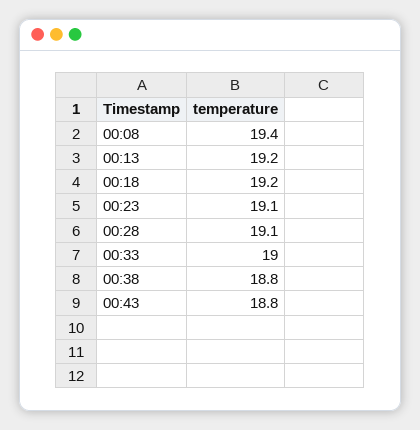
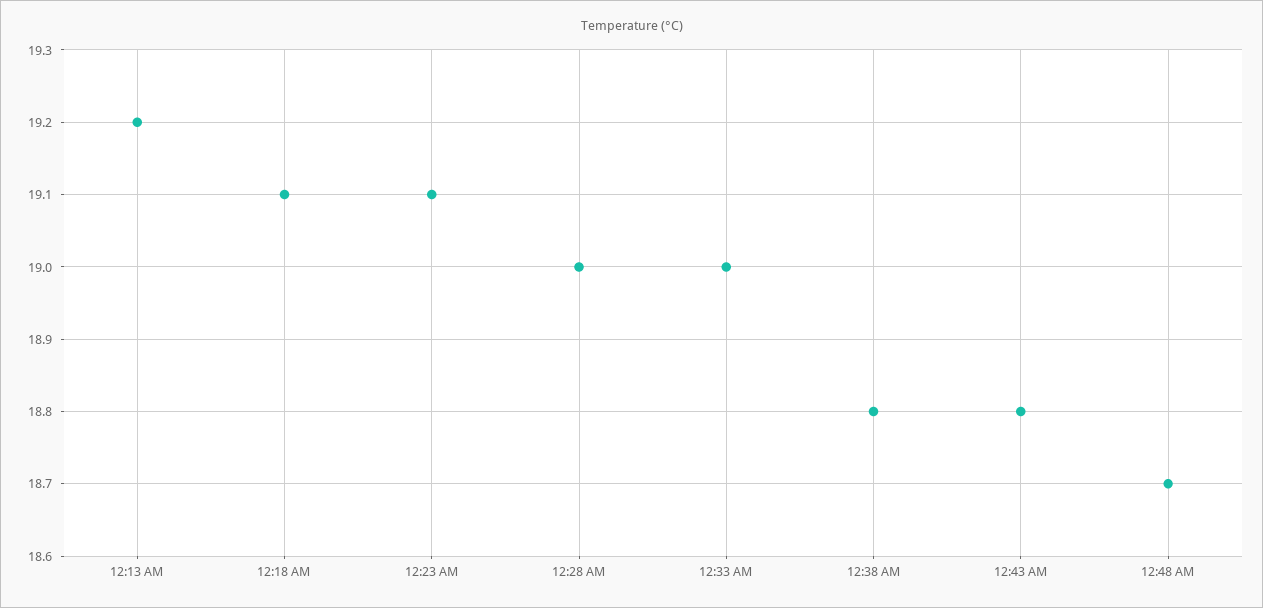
00:08: 19.4 -> none
00:18: 19.2 -> 19.1
00:28: 19.1 -> 19
12:48 AM: none -> 18.7

